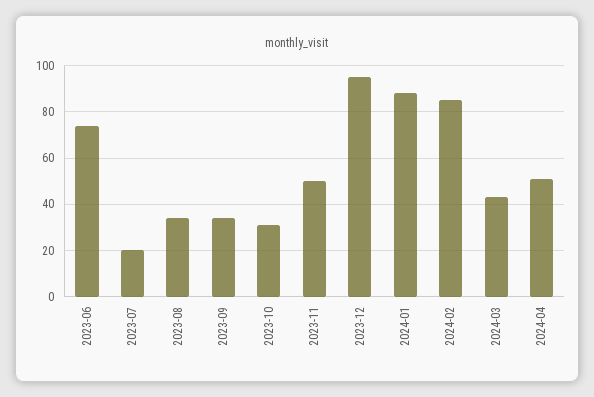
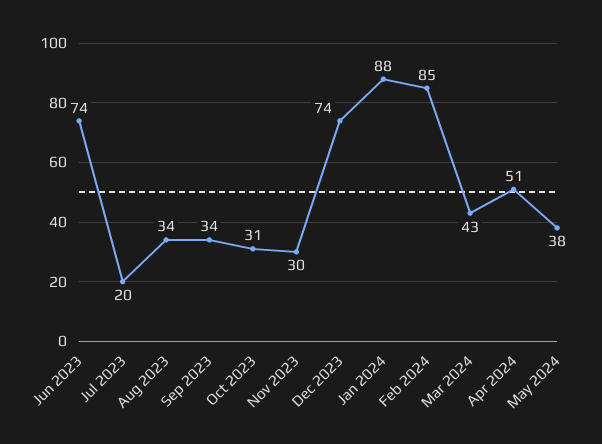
2023-11: 50 -> 30
2023-12: 95 -> 74
May 2024: none -> 38

